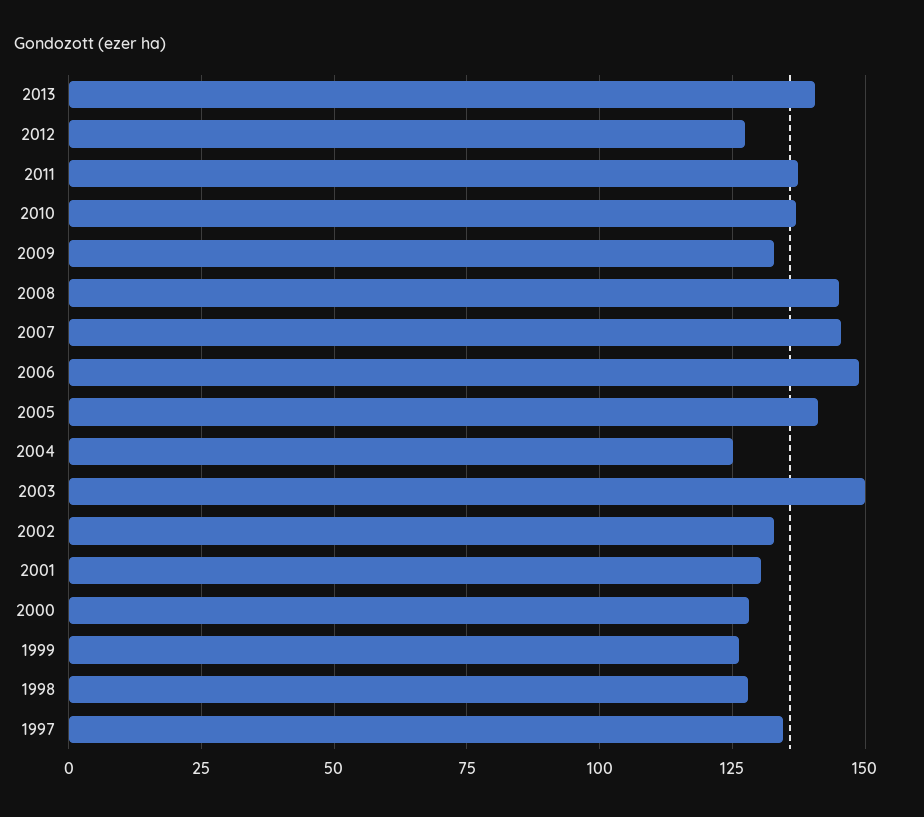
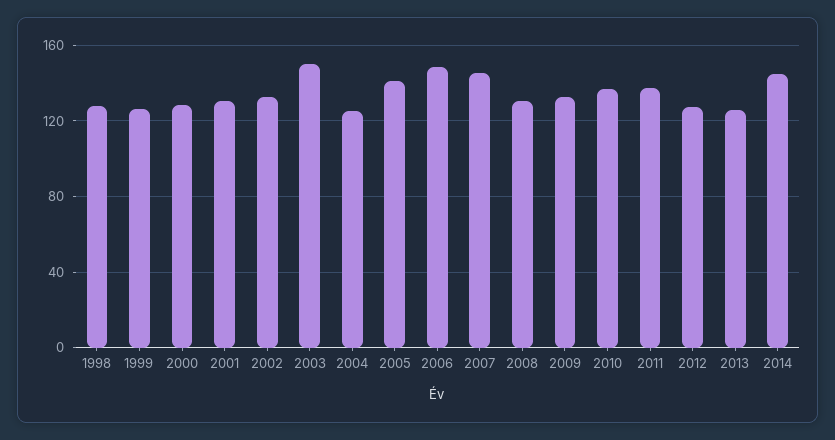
2013: 140 -> 125
2008: 145 -> 130
1997: 135 -> none
2014: none -> 145

